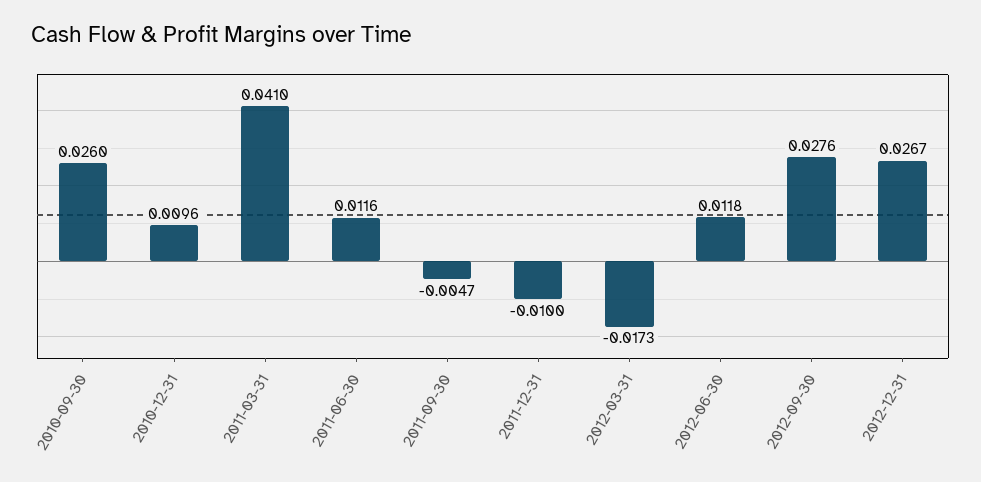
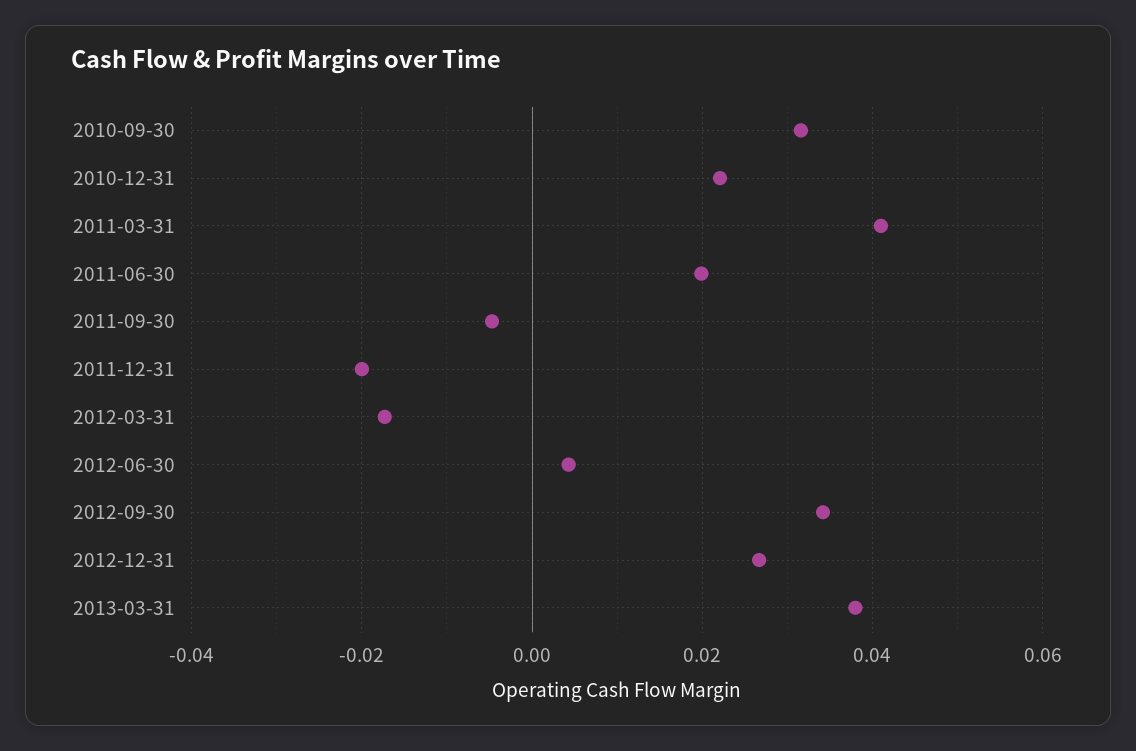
2010-09-30: 0.026 -> 0.032
2010-12-31: 0.0096 -> 0.022
2011-06-30: 0.0116 -> 0.02
2011-12-31: -0.01 -> -0.02
2012-06-30: 0.0118 -> 0.004
2012-09-30: 0.0276 -> 0.034
2013-03-31: none -> 0.038

